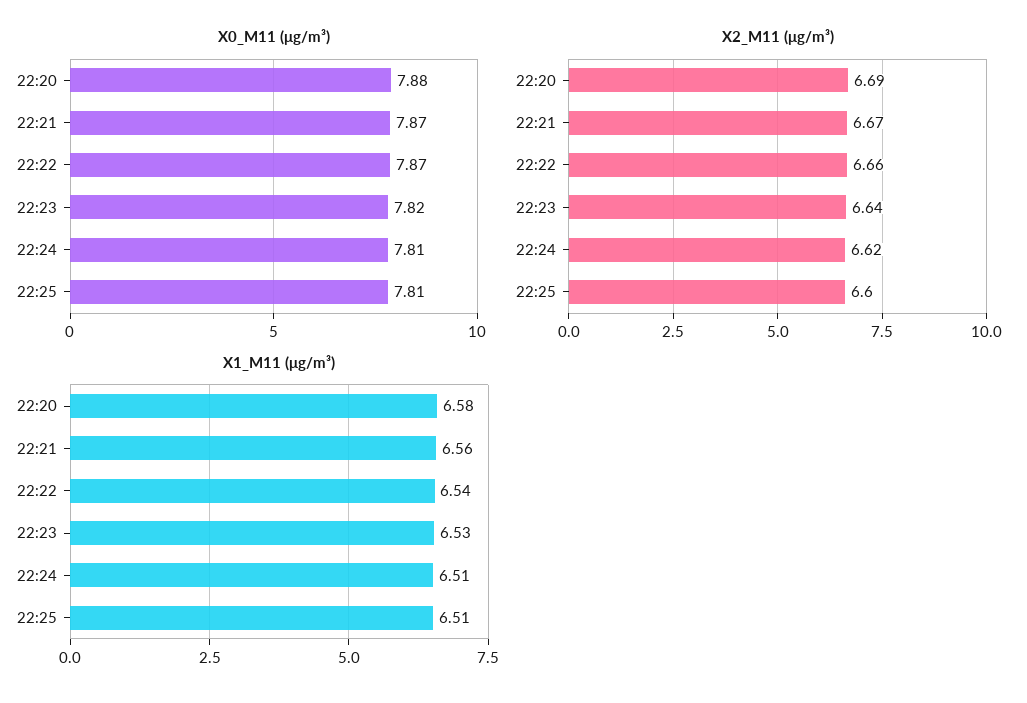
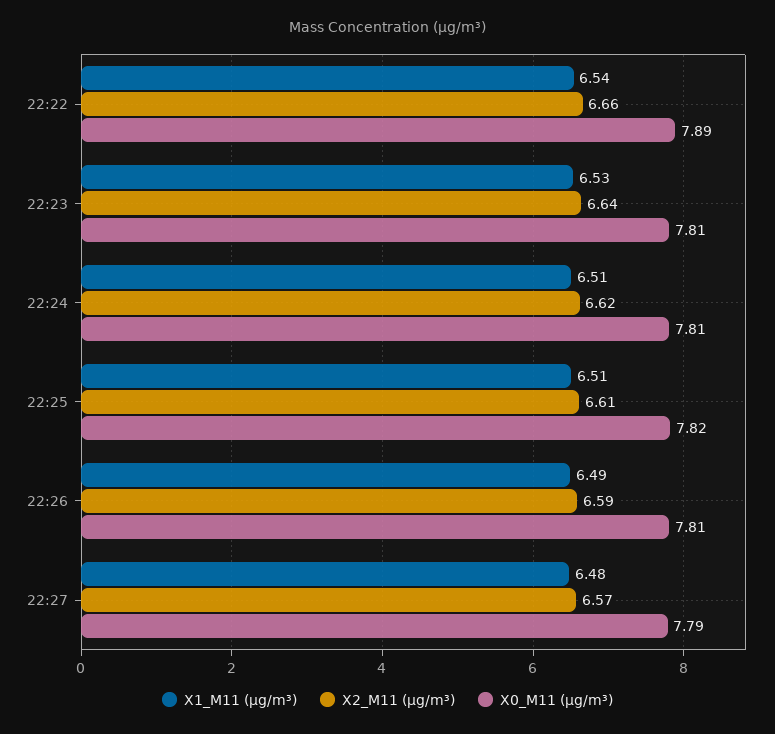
X0_M11 (μg/m³), 22:20: 7.88 -> none
X0_M11 (μg/m³), 22:21: 7.87 -> none
X0_M11 (μg/m³), 22:22: 7.87 -> 7.89
X0_M11 (μg/m³), 22:23: 7.82 -> 7.81
X0_M11 (μg/m³), 22:25: 7.81 -> 7.82
X2_M11 (μg/m³), 22:20: 6.69 -> none
X2_M11 (μg/m³), 22:21: 6.67 -> none
X2_M11 (μg/m³), 22:25: 6.6 -> 6.61
X1_M11 (μg/m³), 22:20: 6.58 -> none
X1_M11 (μg/m³), 22:21: 6.56 -> none
X1_M11 (μg/m³), 22:26: none -> 6.49
X2_M11 (μg/m³), 22:26: none -> 6.59
X0_M11 (μg/m³), 22:26: none -> 7.81
X1_M11 (μg/m³), 22:27: none -> 6.48
X2_M11 (μg/m³), 22:27: none -> 6.57
X0_M11 (μg/m³), 22:27: none -> 7.79

